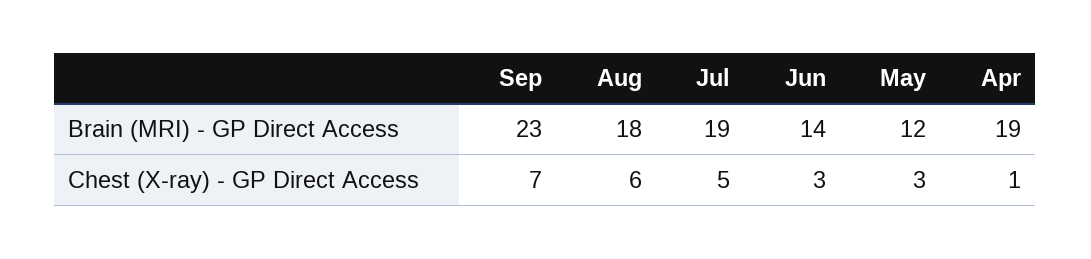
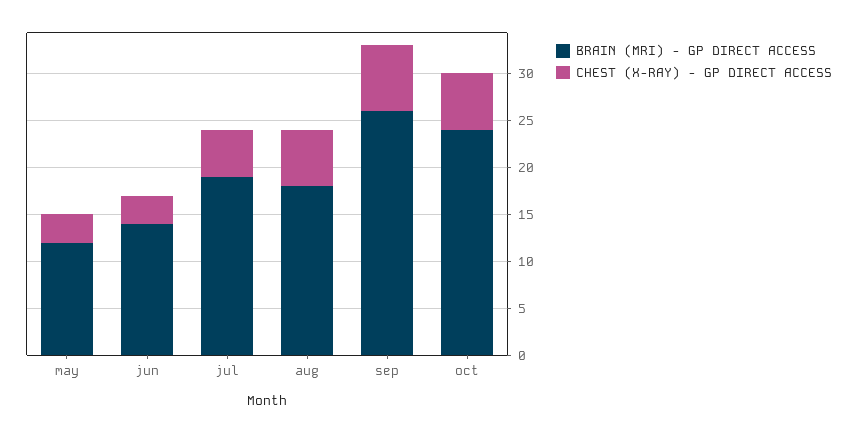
Brain (MRI) - GP Direct Access, Sep: 23 -> 26
Brain (MRI) - GP Direct Access, Apr: 19 -> none
Chest (X-ray) - GP Direct Access, Apr: 1 -> none
Brain (MRI) - GP Direct Access, oct: none -> 24
Chest (X-ray) - GP Direct Access, oct: none -> 6

